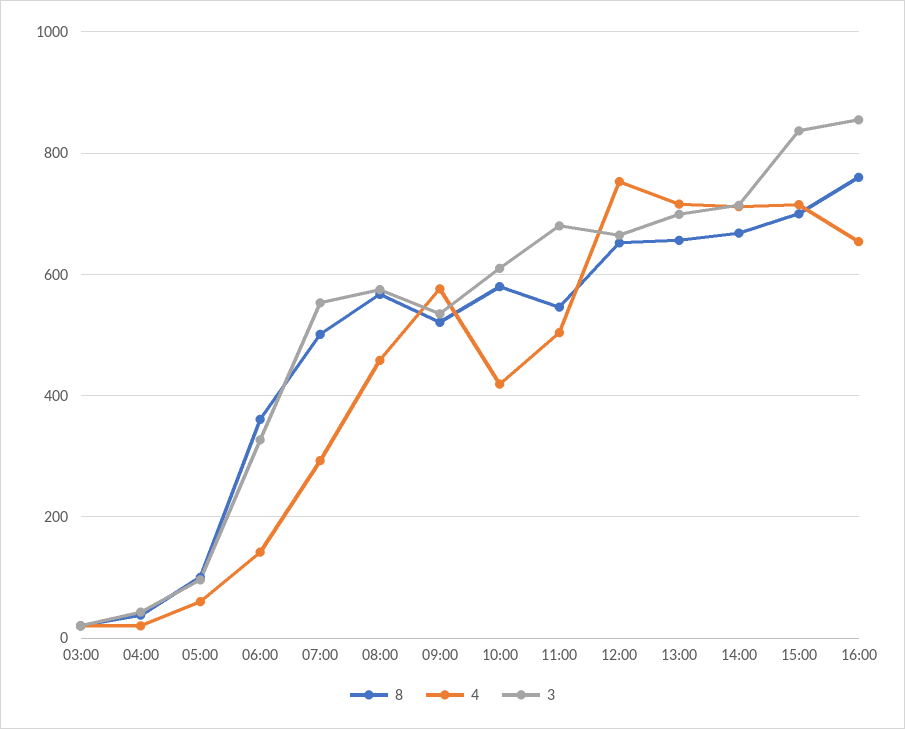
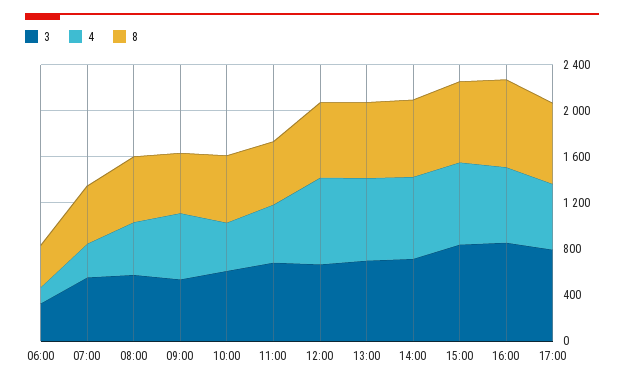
8, 03:00: 20 -> none
4, 03:00: 20 -> none
3, 03:00: 20 -> none
8, 04:00: 40 -> none
4, 04:00: 20 -> none
3, 04:00: 40 -> none
8, 05:00: 100 -> none
4, 05:00: 60 -> none
3, 05:00: 100 -> none
3, 17:00: none -> 800
4, 17:00: none -> 600
8, 17:00: none -> 700

